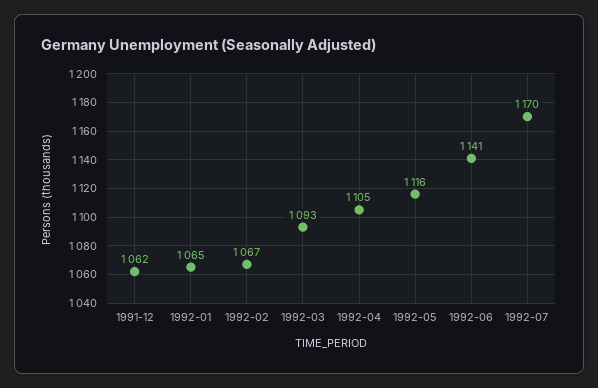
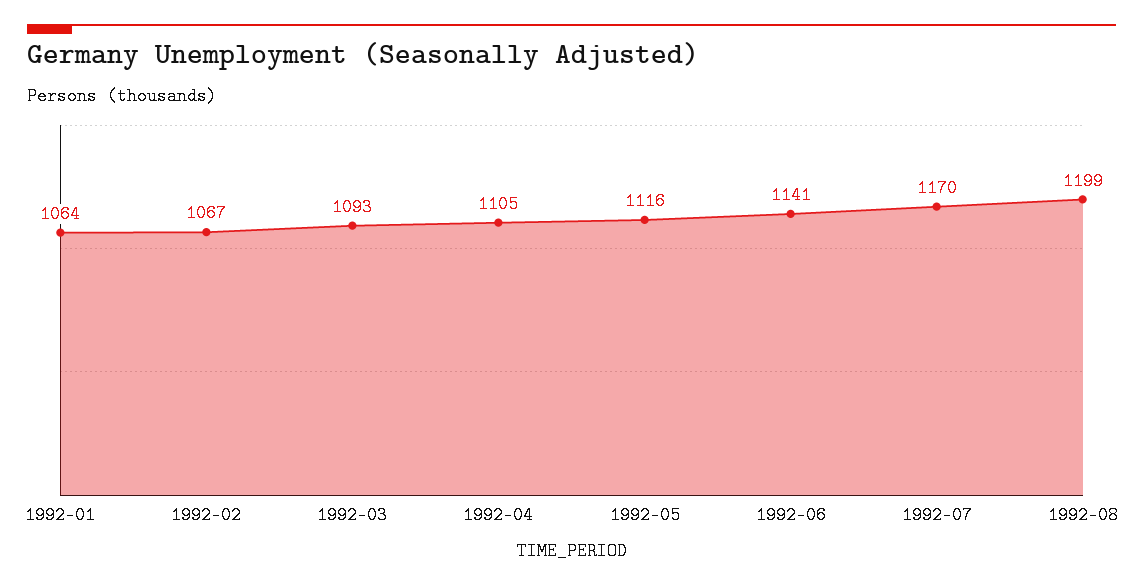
1991-12: 1062 -> none
1992-01: 1065 -> 1064
1992-08: none -> 1199

